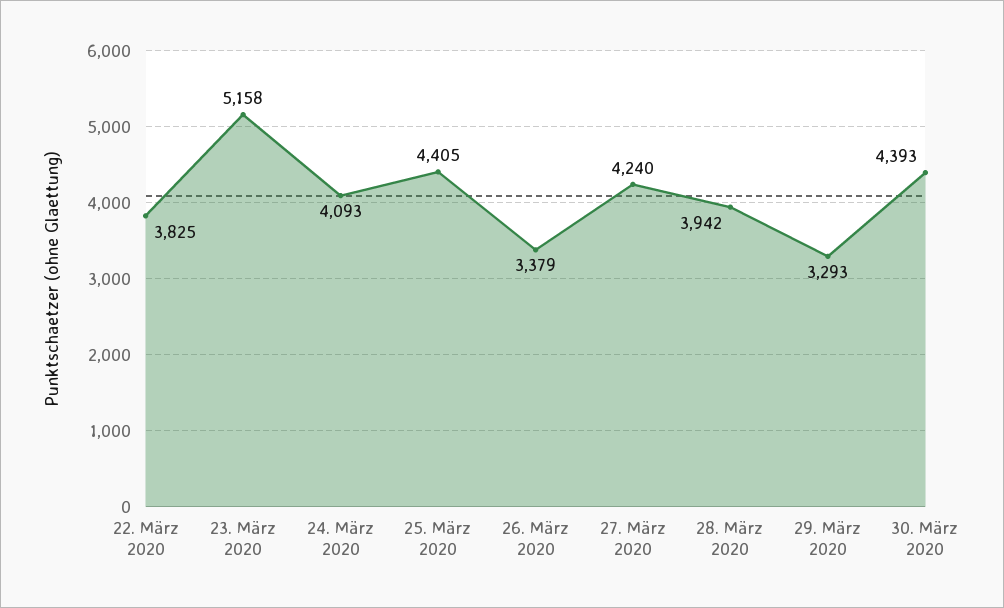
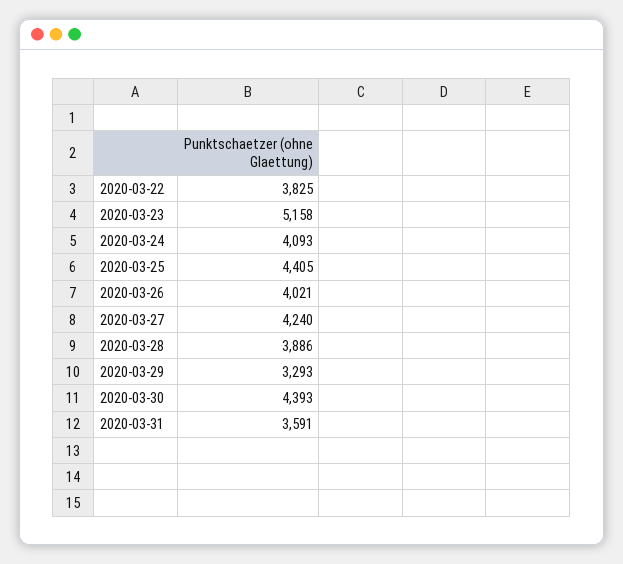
26. März 2020: 3379 -> 4021
28. März 2020: 3942 -> 3886
2020-03-31: none -> 3591

